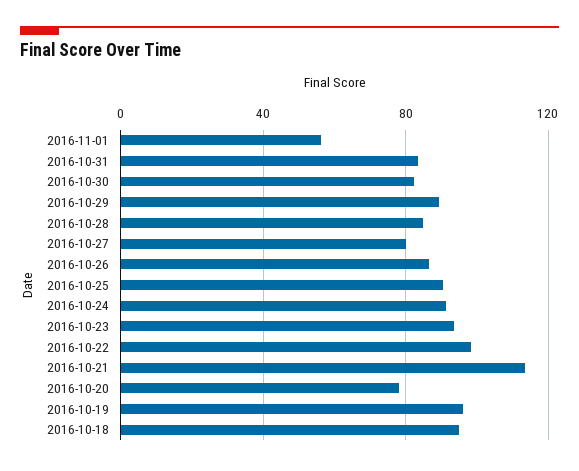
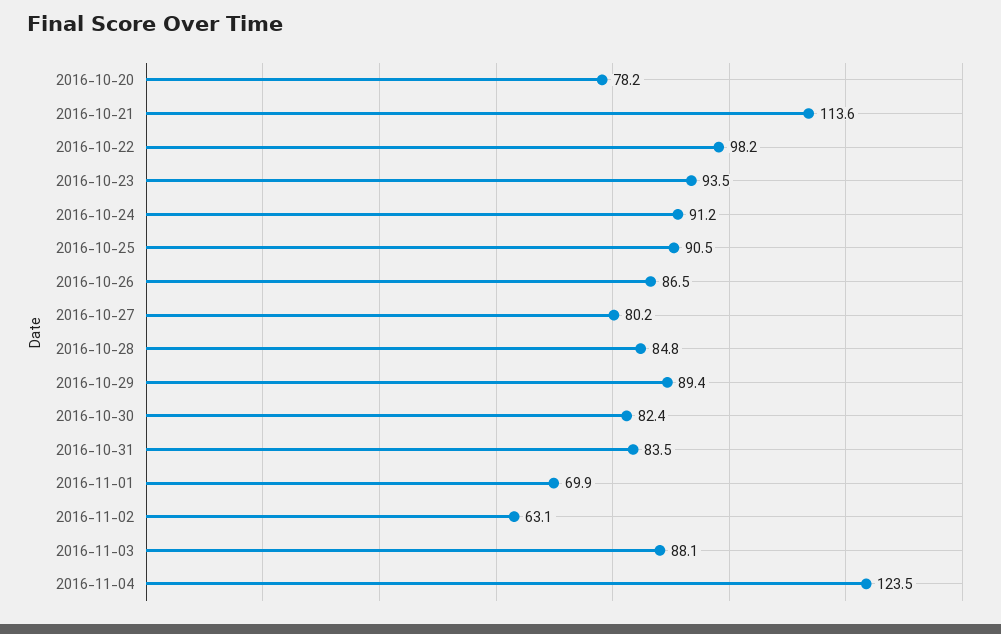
2016-11-01: 55 -> 69.9
2016-10-19: 95 -> none
2016-10-18: 95 -> none
2016-11-02: none -> 63.1
2016-11-03: none -> 88.1
2016-11-04: none -> 123.5

